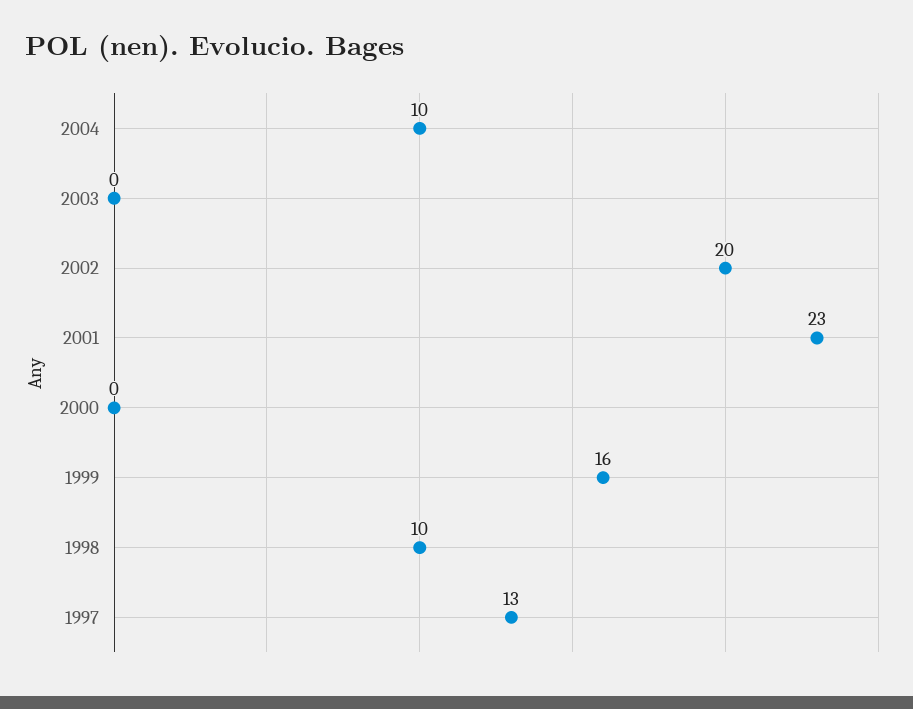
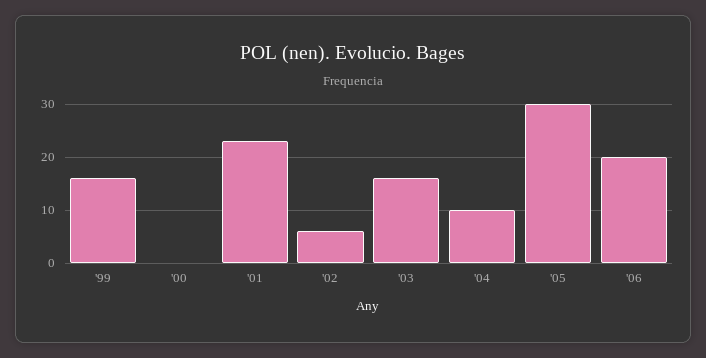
2003: 0 -> 15
2002: 20 -> 5
1998: 10 -> none
1997: 13 -> none
'05: none -> 30
'06: none -> 20

